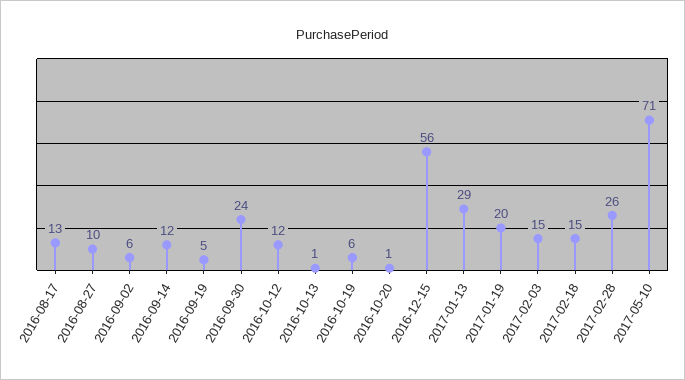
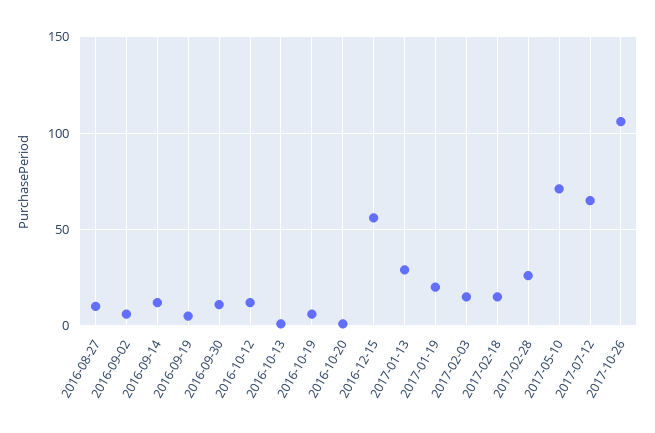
2016-08-17: 13 -> none
2016-09-30: 24 -> 10
2017-07-12: none -> 65
2017-10-26: none -> 105

